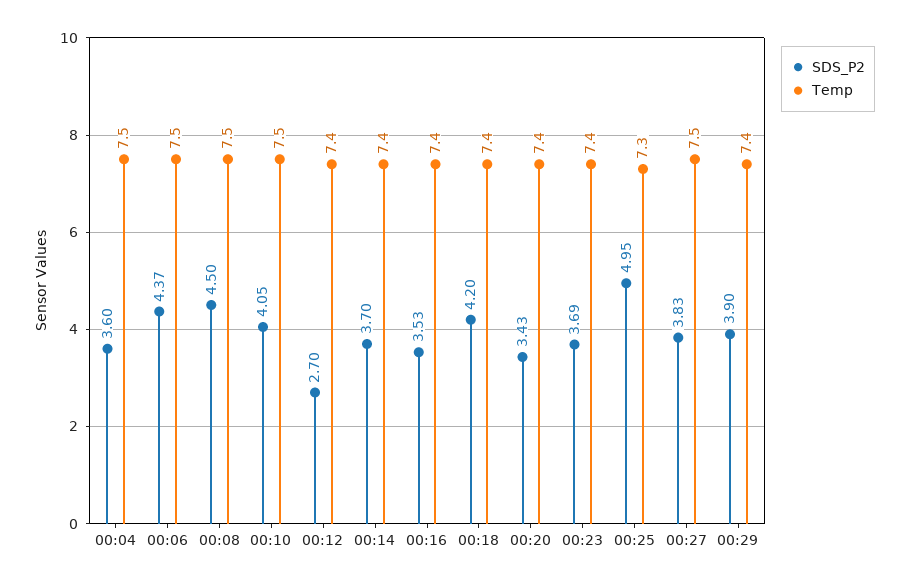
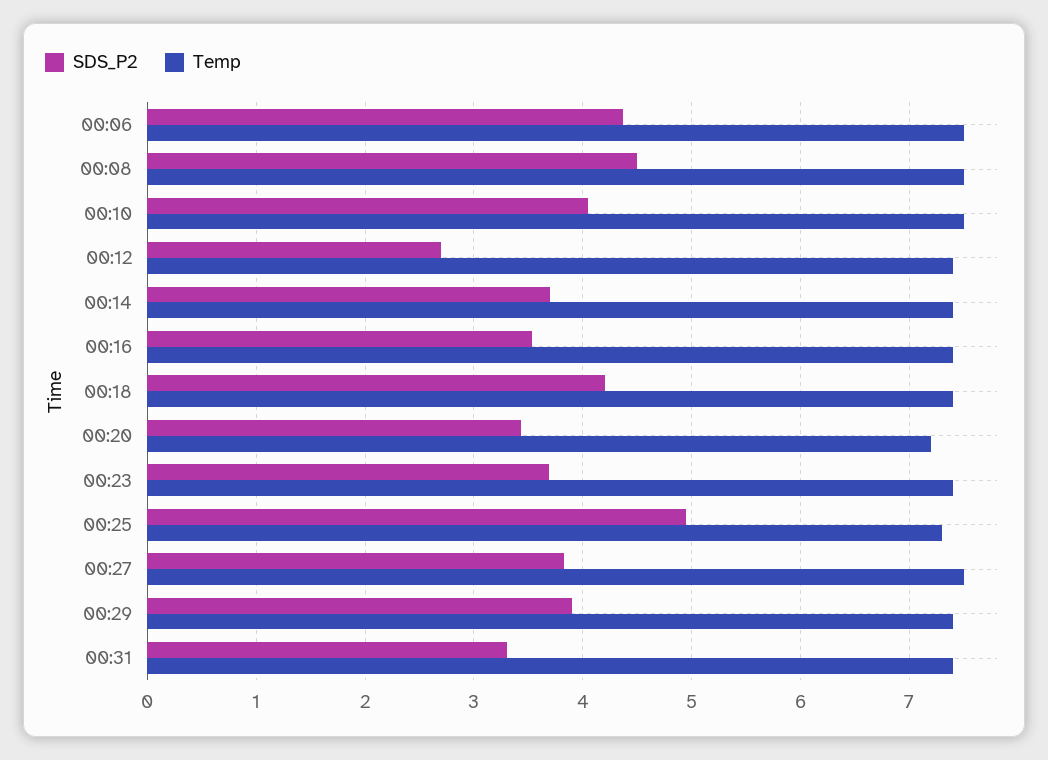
SDS_P2, 00:04: 3.6 -> none
Temp, 00:04: 7.5 -> none
Temp, 00:20: 7.4 -> 7.2
SDS_P2, 00:31: none -> 3.3
Temp, 00:31: none -> 7.4

